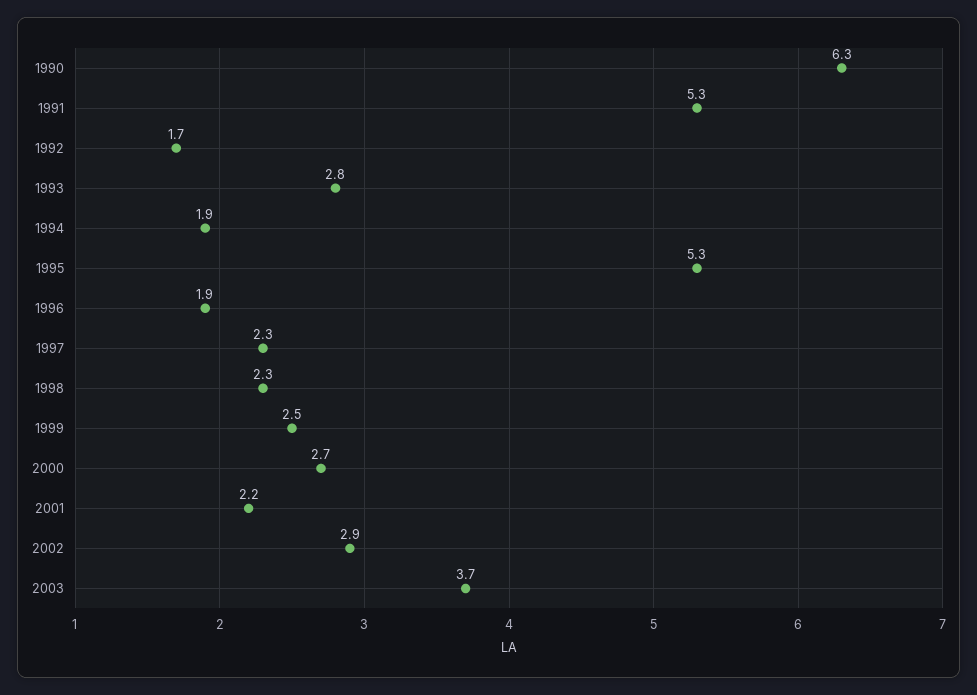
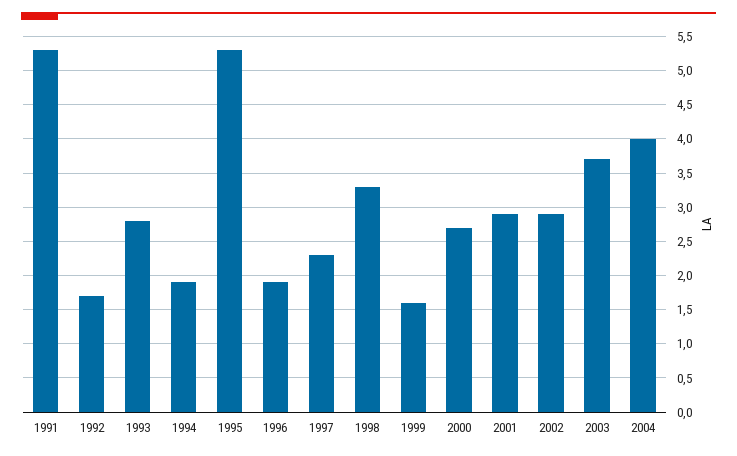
1990: 6.3 -> none
1998: 2.3 -> 3.3
1999: 2.5 -> 1.6
2001: 2.2 -> 2.9
2004: none -> 4

